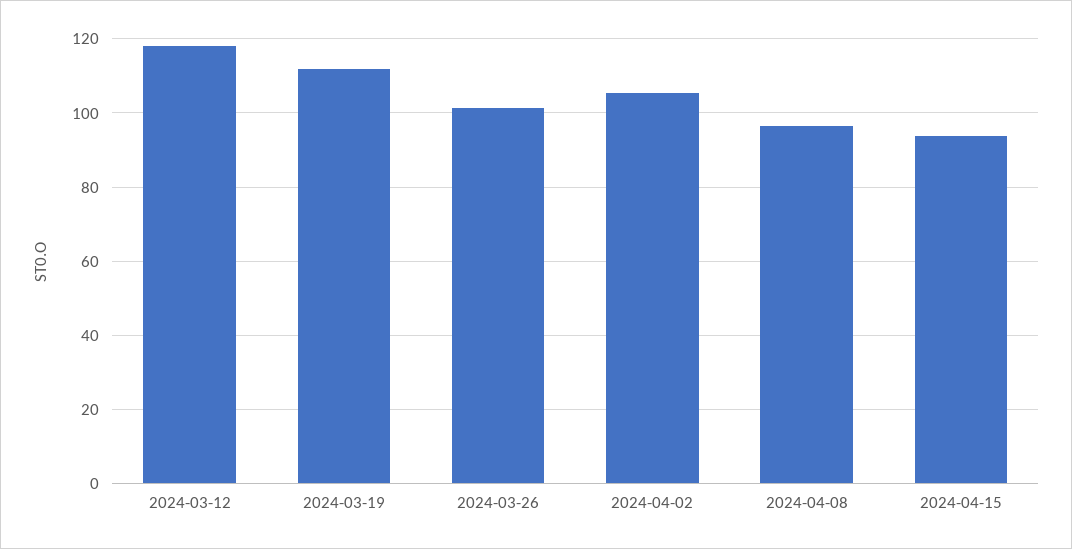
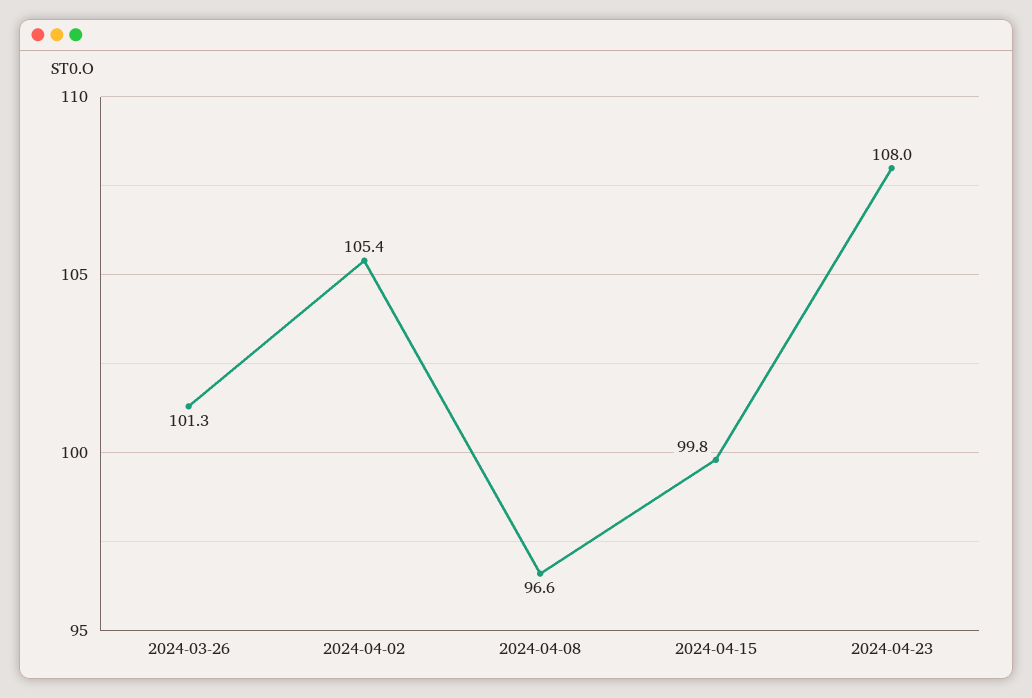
2024-03-12: 118 -> none
2024-03-19: 112 -> none
2024-04-15: 94 -> 99.8
2024-04-23: none -> 108

